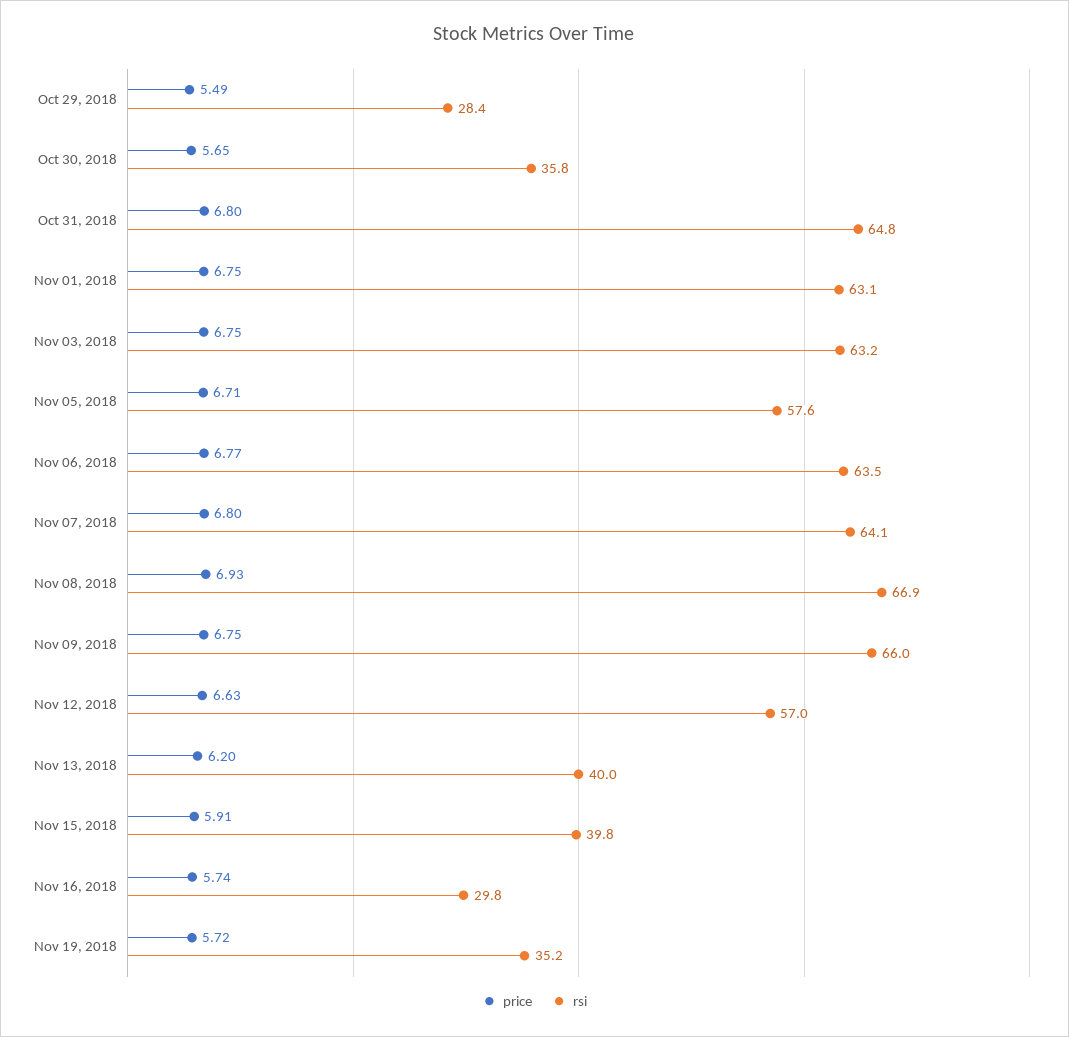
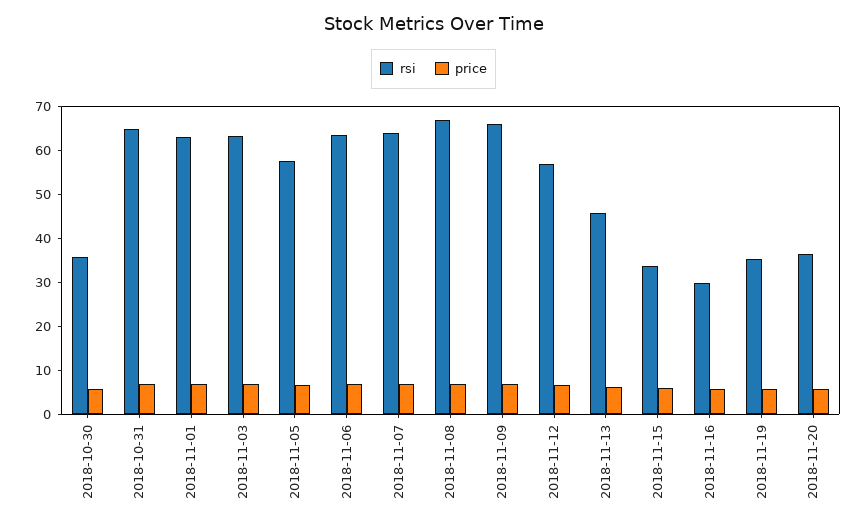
price, Oct 29, 2018: 5.49 -> none
rsi, Oct 29, 2018: 28.4 -> none
rsi, Nov 13, 2018: 40 -> 46
rsi, Nov 15, 2018: 39.8 -> 34
rsi, 2018-11-20: none -> 36
price, 2018-11-20: none -> 6

